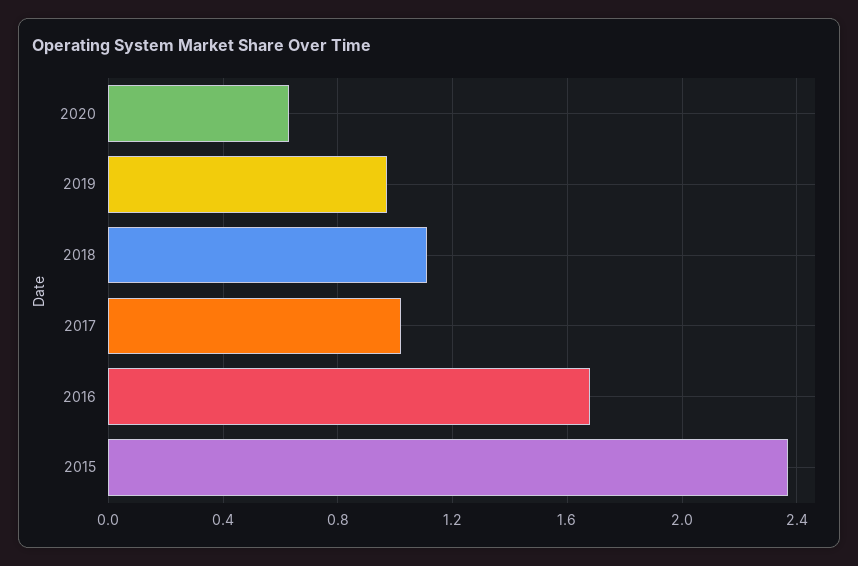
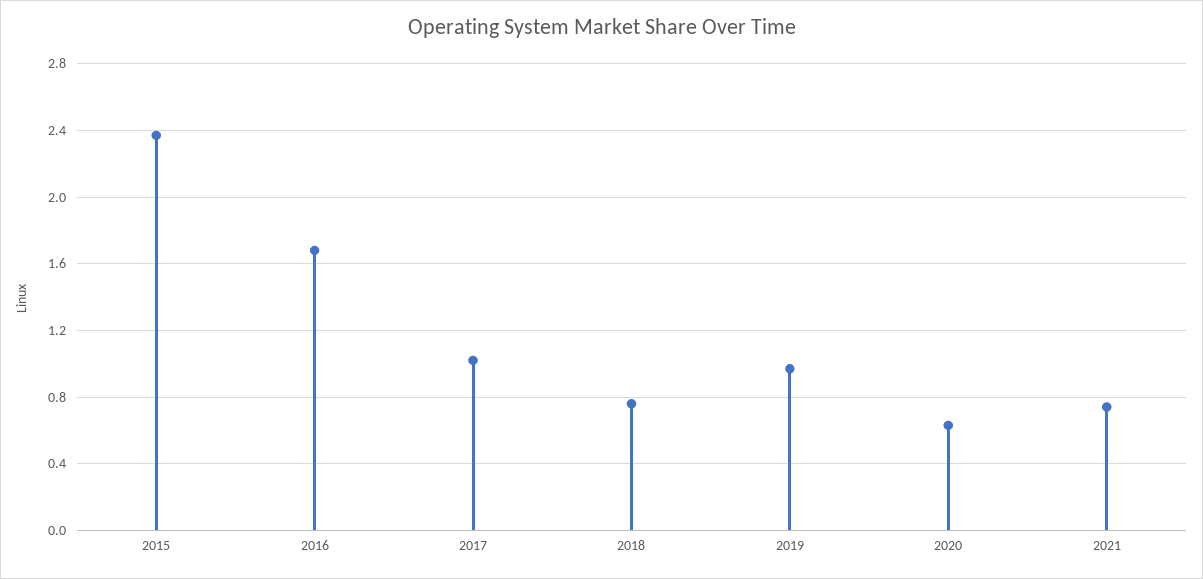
2018: 1.1 -> 0.75
2021: none -> 0.75

